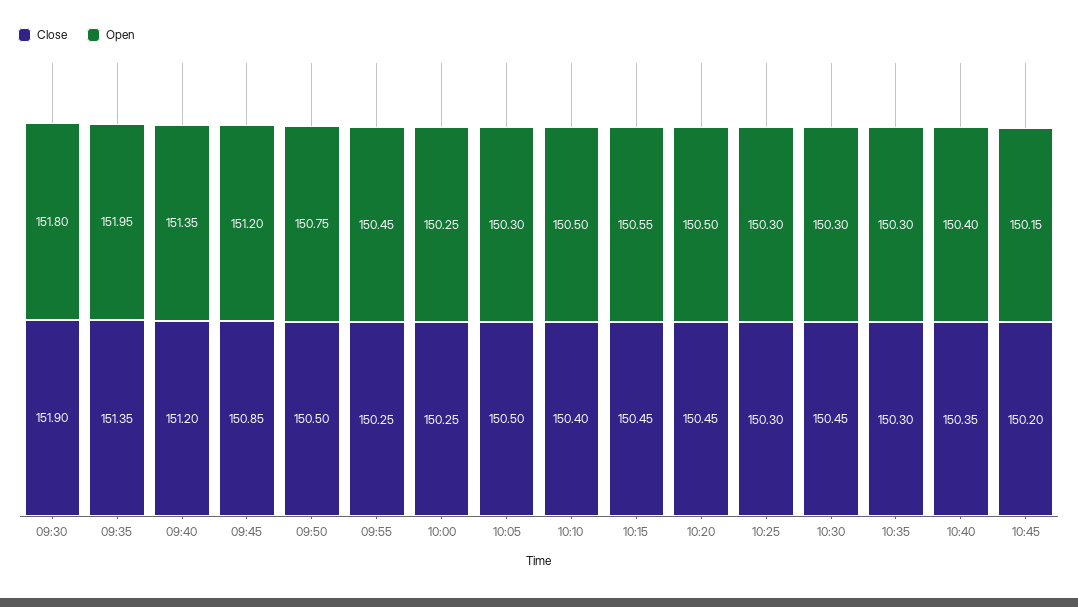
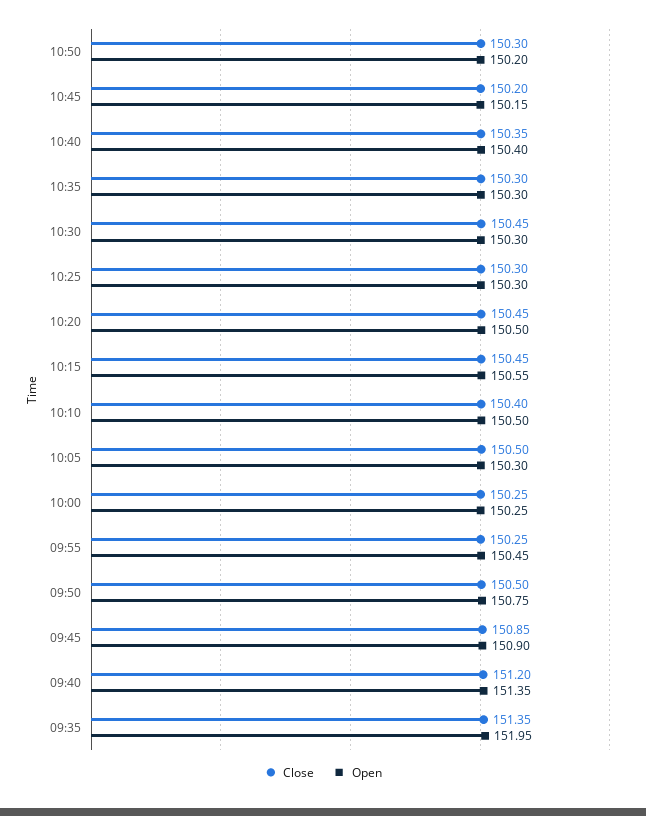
Close, 09:30: 151.9 -> none
Open, 09:30: 151.8 -> none
Open, 09:45: 151.2 -> 150.9
Close, 10:50: none -> 150.3
Open, 10:50: none -> 150.2

